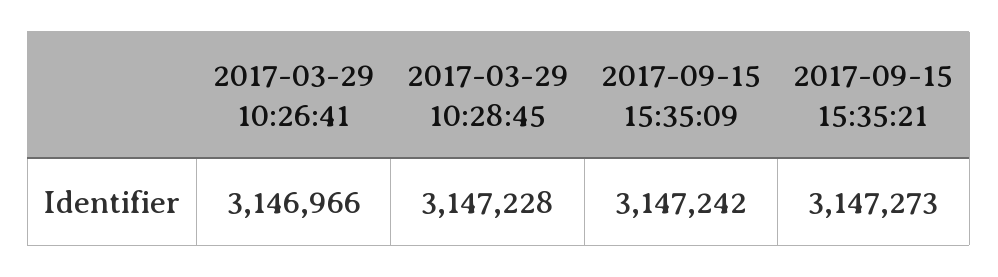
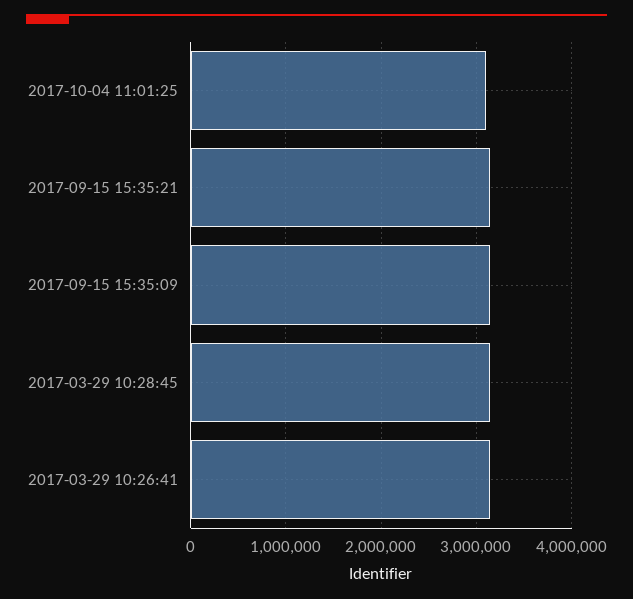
2017-10-04 11:01:25: none -> 3100000

